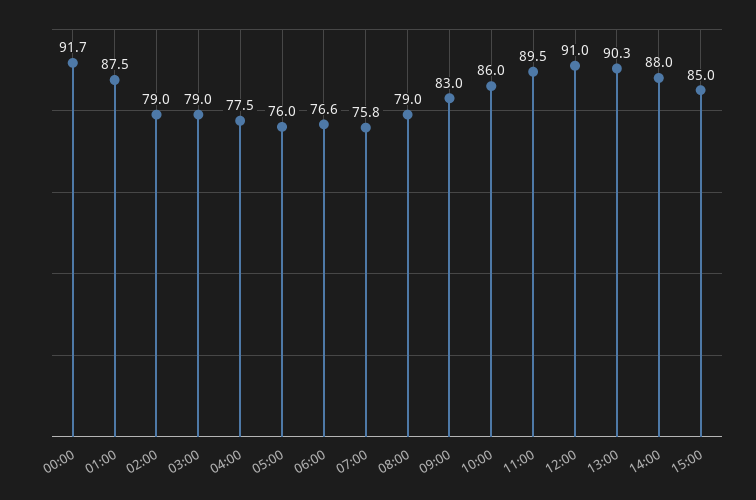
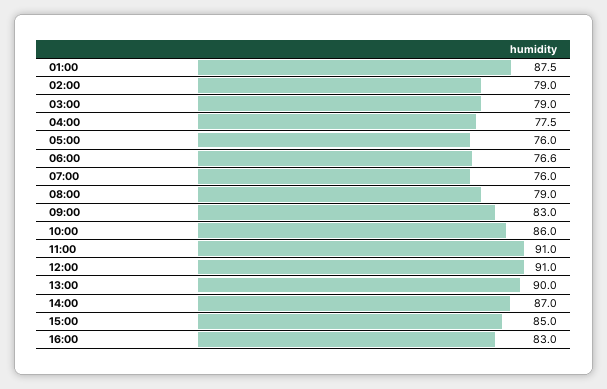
00:00: 91.7 -> none
07:00: 75.8 -> 76
11:00: 89.5 -> 91
13:00: 90.3 -> 90
14:00: 88 -> 87
16:00: none -> 83

